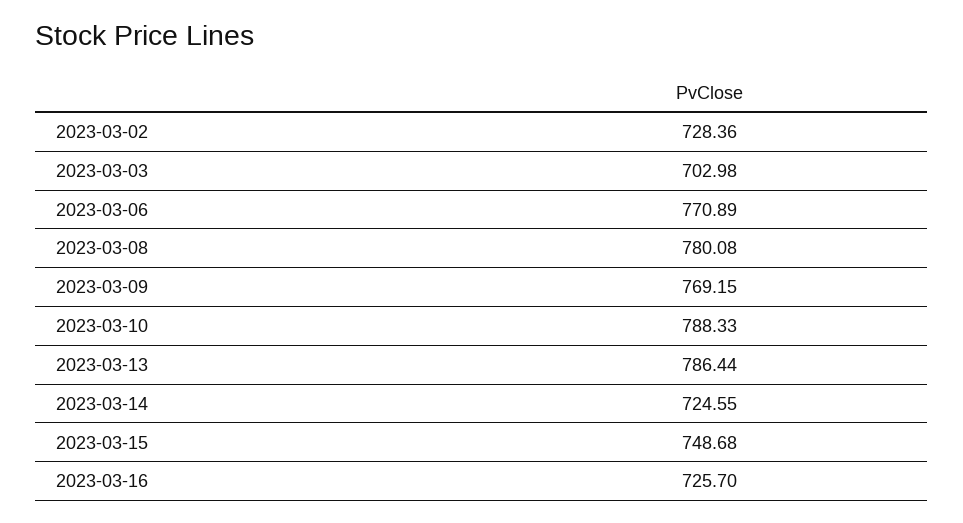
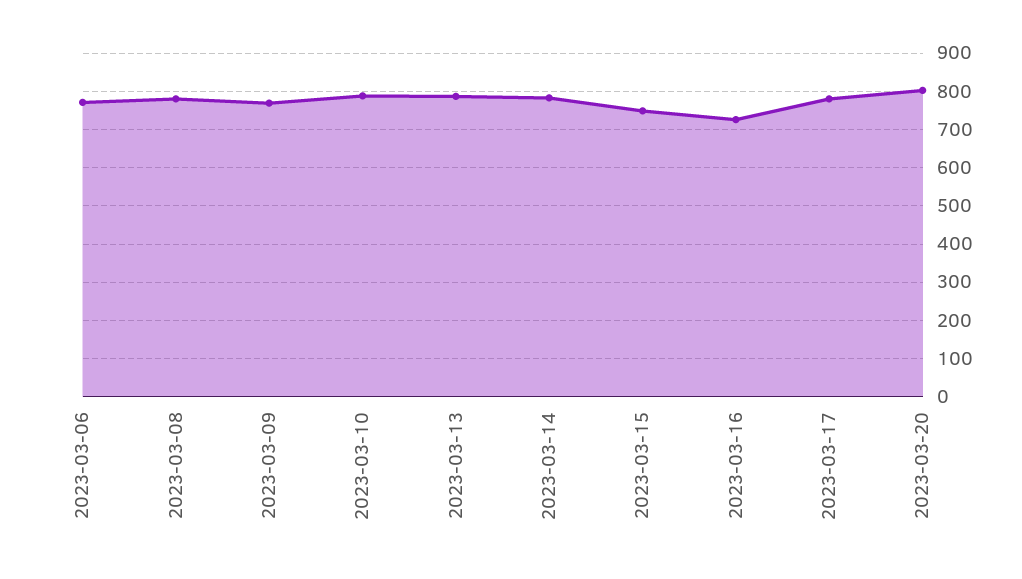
2023-03-02: 728.36 -> none
2023-03-03: 702.98 -> none
2023-03-14: 724.55 -> 780
2023-03-17: none -> 780
2023-03-20: none -> 800

